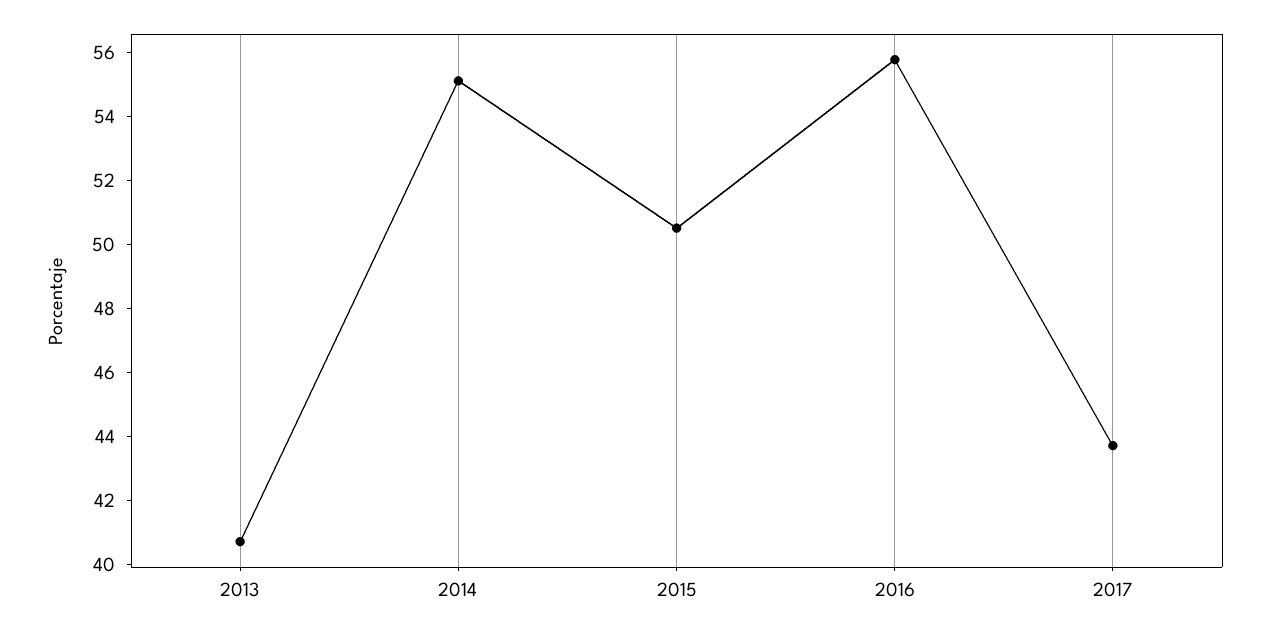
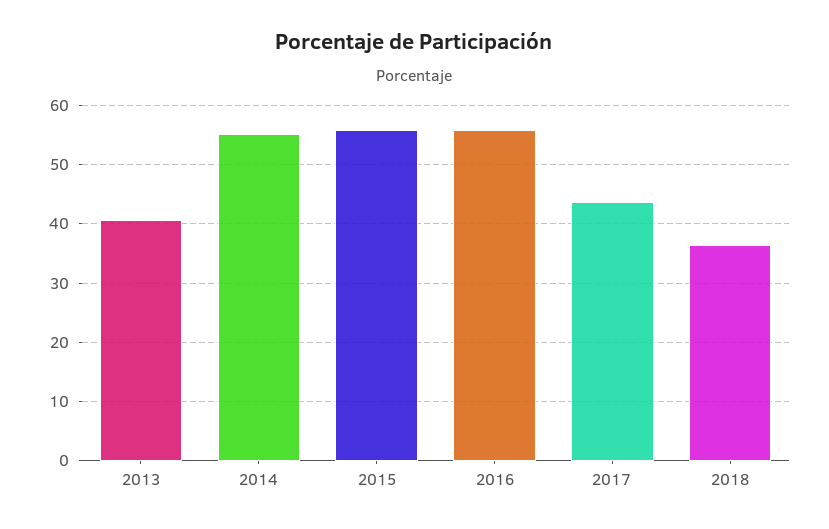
2015: 50.5 -> 56
2018: none -> 36

